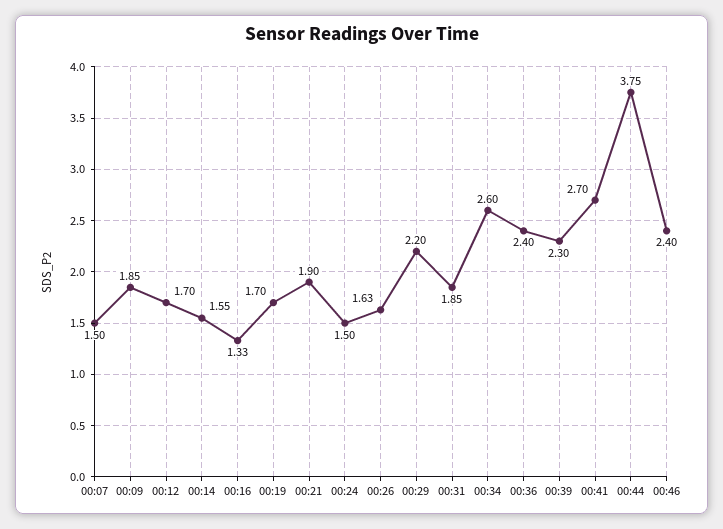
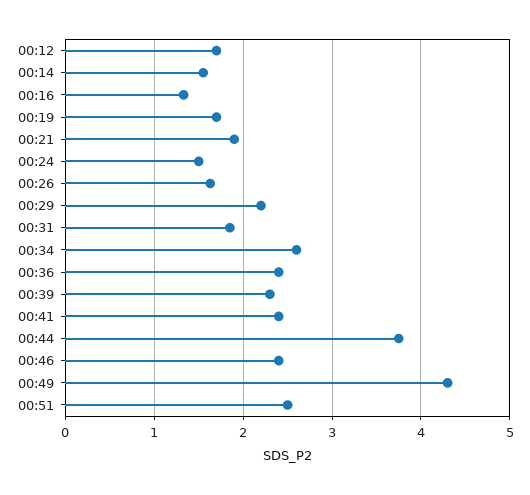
00:07: 1.5 -> none
00:09: 1.85 -> none
00:41: 2.7 -> 2.4
00:49: none -> 4.3
00:51: none -> 2.5

